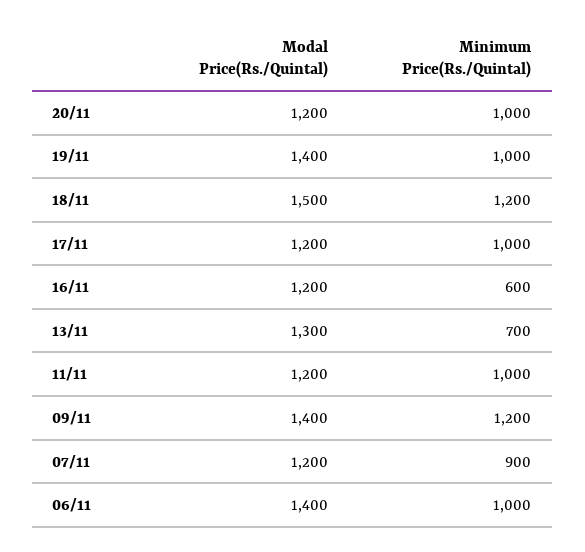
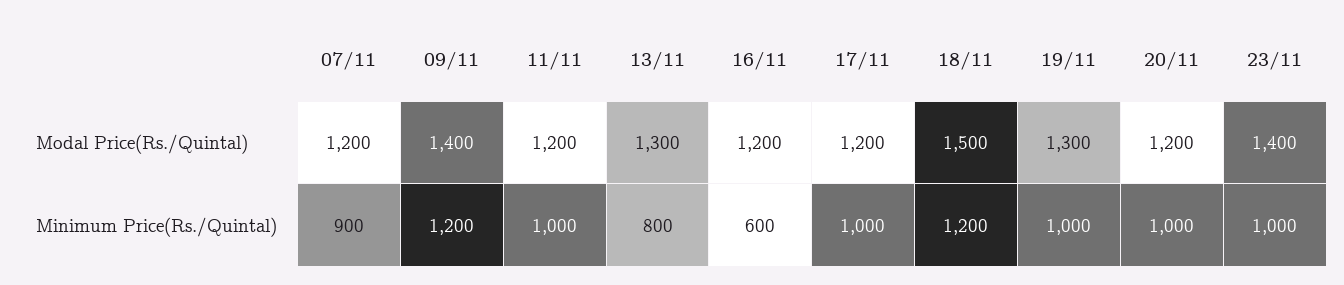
Modal Price(Rs./Quintal), 19/11: 1400 -> 1300
Minimum Price(Rs./Quintal), 13/11: 700 -> 800
Modal Price(Rs./Quintal), 06/11: 1400 -> none
Minimum Price(Rs./Quintal), 06/11: 1000 -> none
Modal Price(Rs./Quintal), 23/11: none -> 1400
Minimum Price(Rs./Quintal), 23/11: none -> 1000

